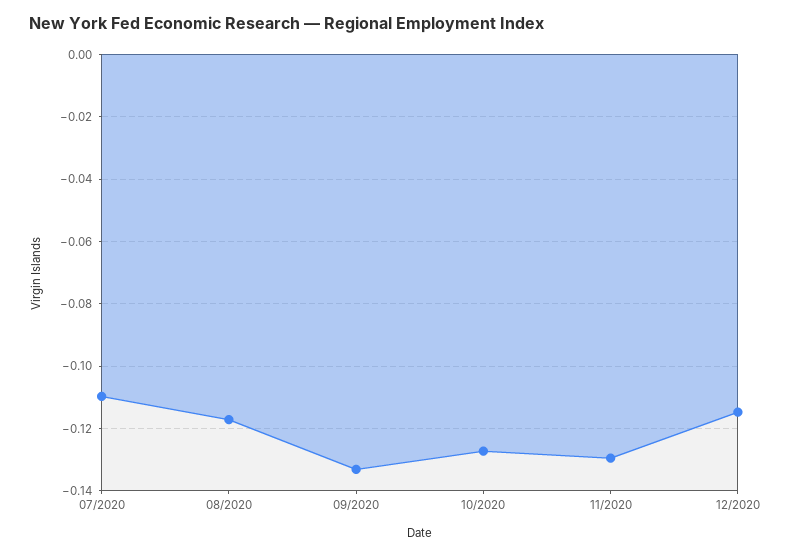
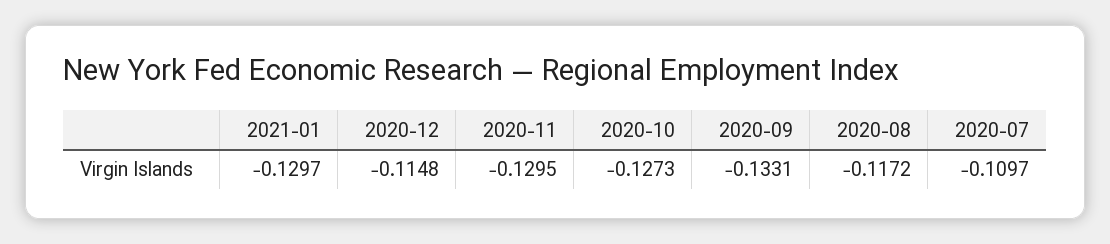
2021-01: none -> -0.1297

